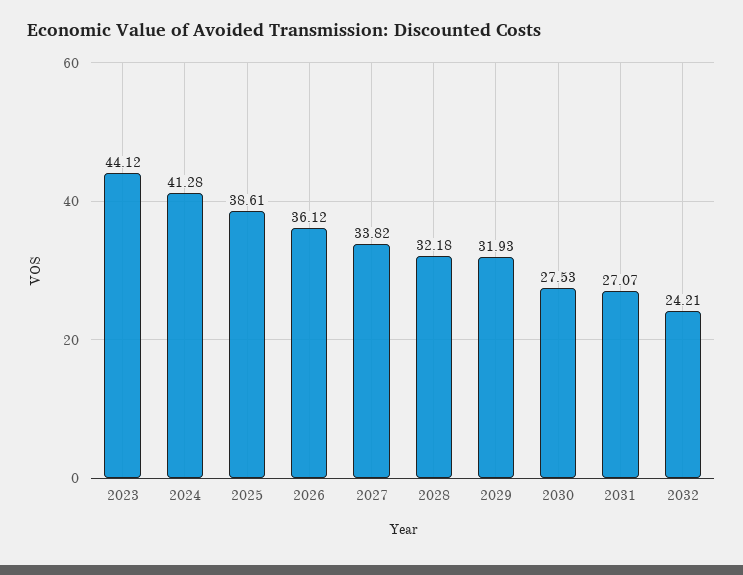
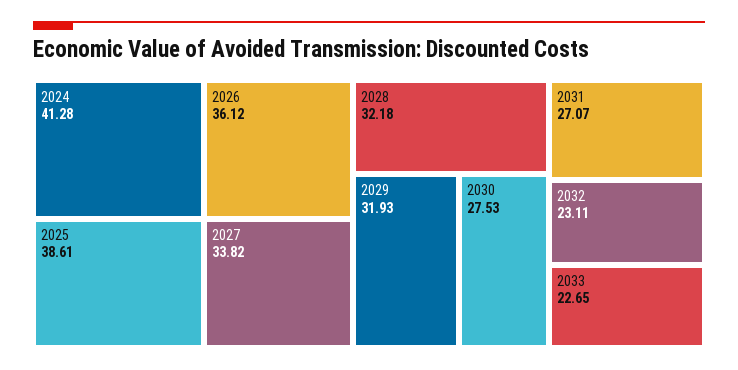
2023: 44.12 -> none
2032: 24.21 -> 23.11
2033: none -> 22.65

